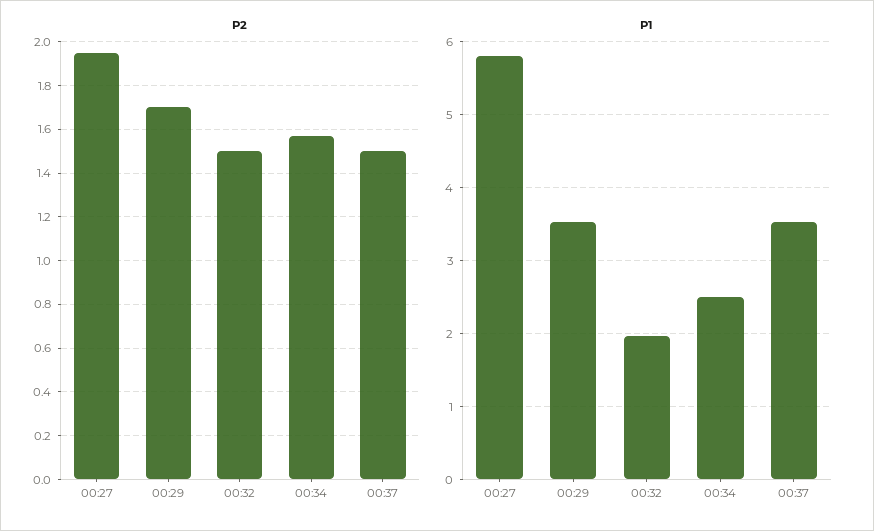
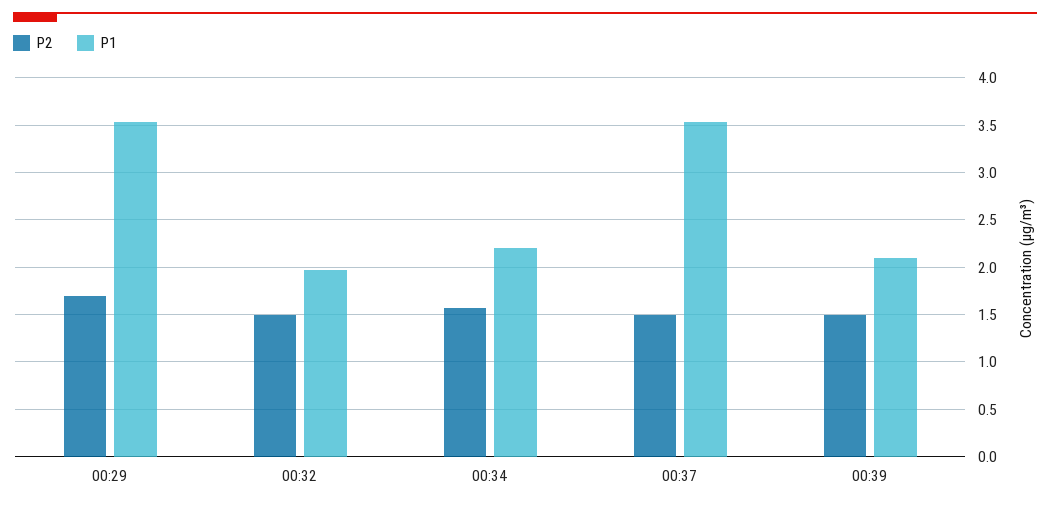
P2, 00:27: 1.95 -> none
P1, 00:27: 5.8 -> none
P1, 00:34: 2.5 -> 2.2
P2, 00:39: none -> 1.5
P1, 00:39: none -> 2.1

